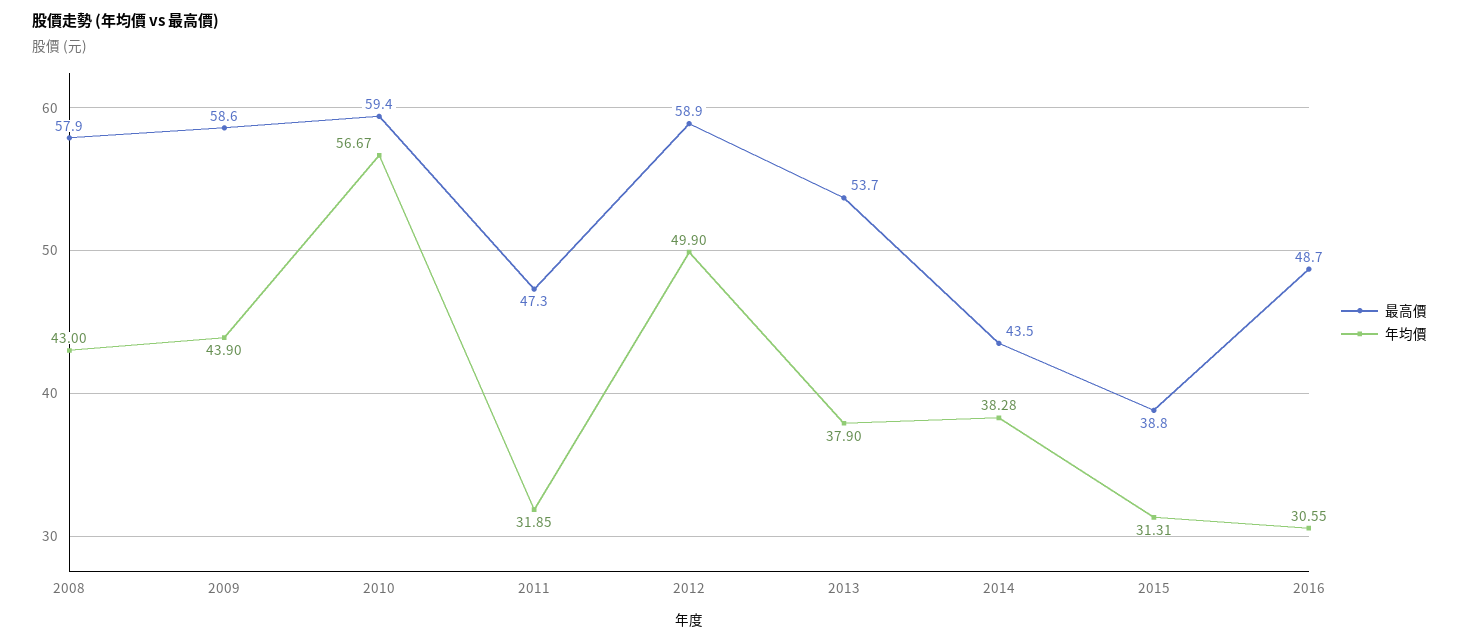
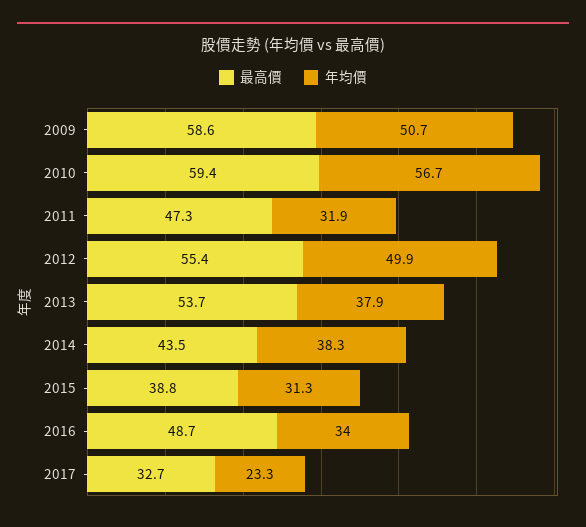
最高價, 2008: 57.9 -> none
年均價, 2008: 43 -> none
年均價, 2009: 43.9 -> 50.7
最高價, 2012: 58.9 -> 55.4
年均價, 2016: 30.55 -> 34
最高價, 2017: none -> 32.7
年均價, 2017: none -> 23.3

